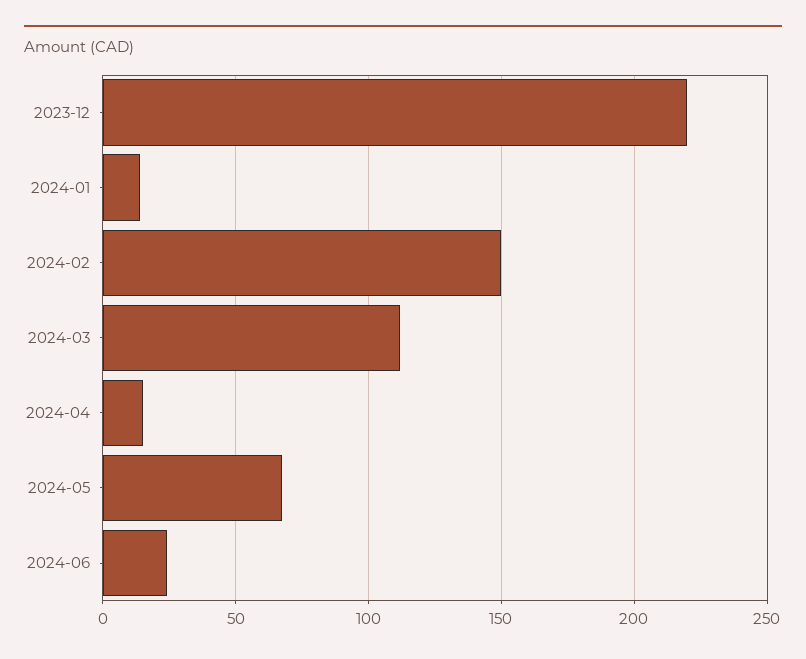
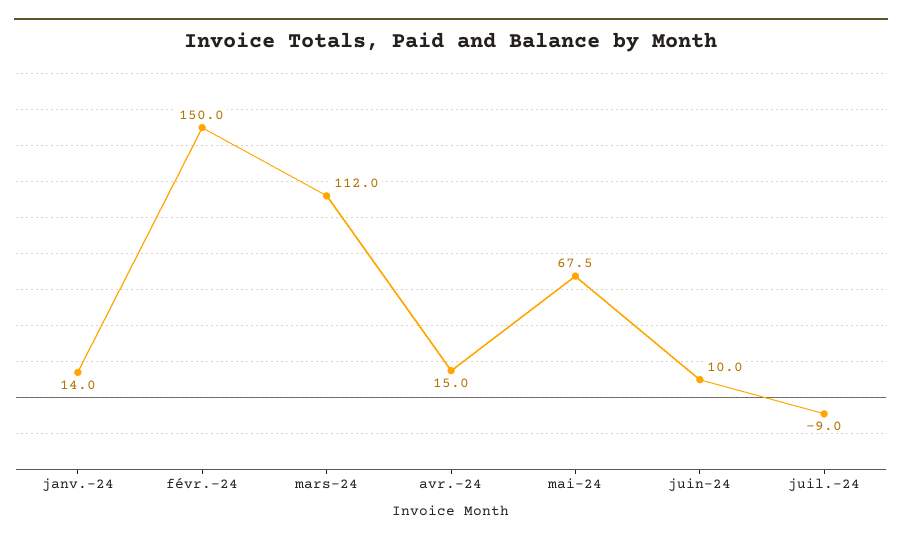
2023-12: 220 -> none
2024-06: 25 -> 10
juil.-24: none -> -9

